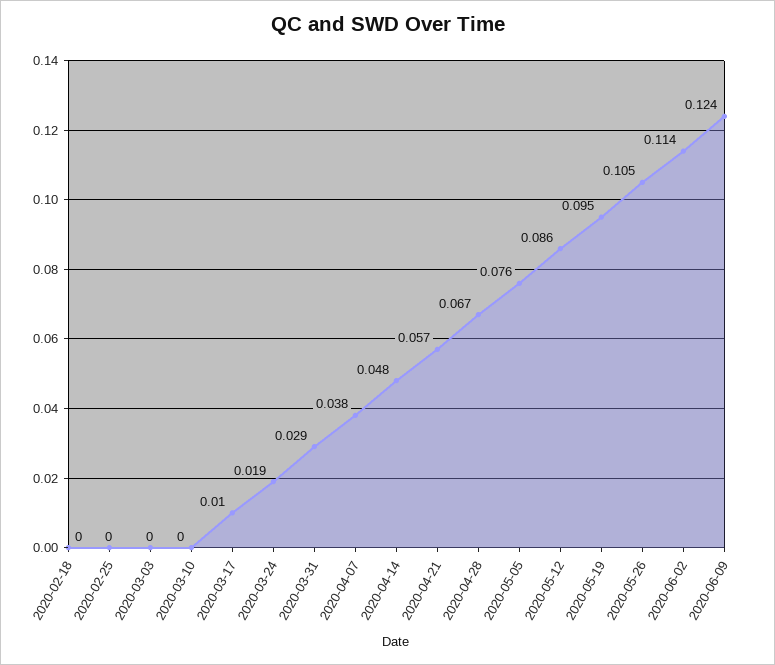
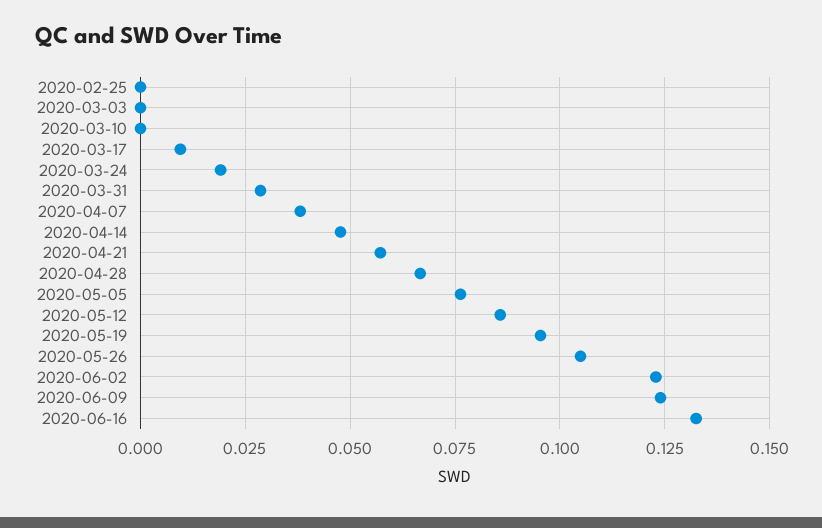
2020-02-18: 0 -> none
2020-06-02: 0.114 -> 0.1225
2020-06-16: none -> 0.1325

